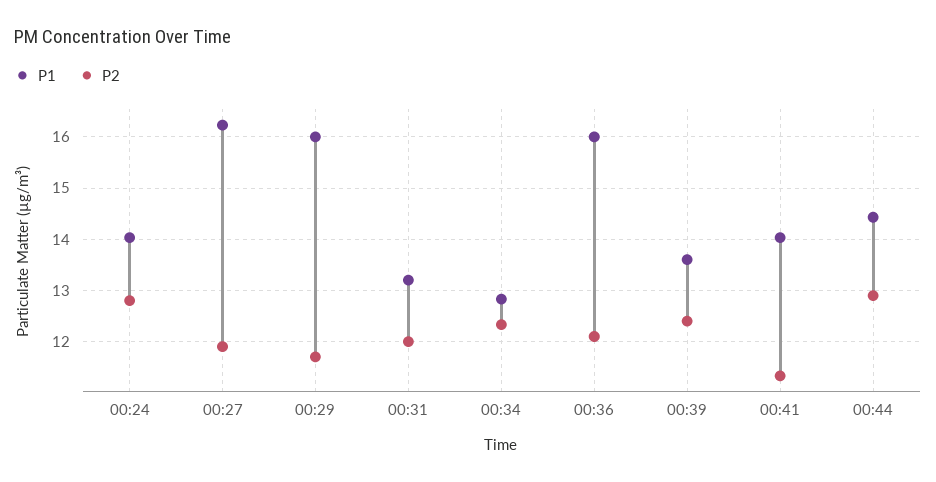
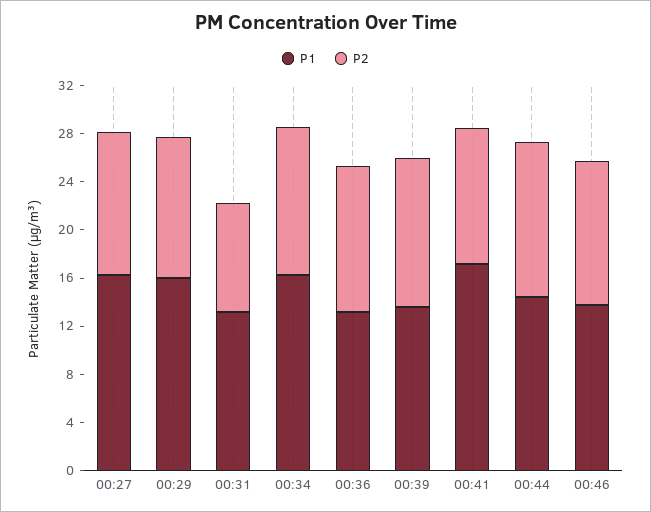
P1, 00:24: 14 -> none
P2, 00:24: 12.8 -> none
P2, 00:31: 12 -> 9
P1, 00:34: 12.8 -> 16
P1, 00:36: 16 -> 13
P1, 00:41: 14 -> 17
P1, 00:46: none -> 14
P2, 00:46: none -> 12

